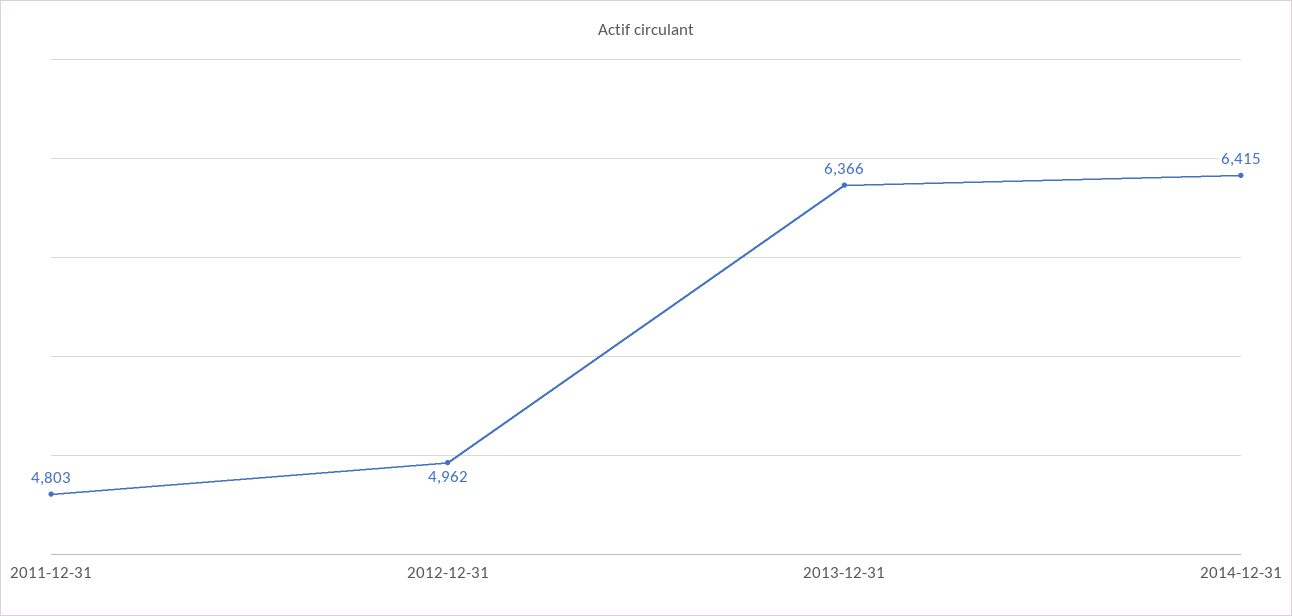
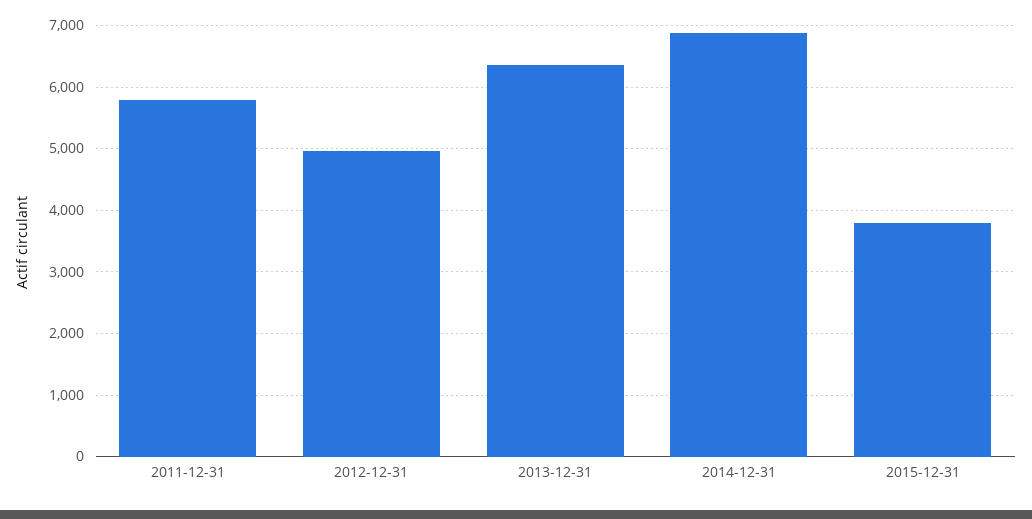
2011-12-31: 4803 -> 5800
2014-12-31: 6415 -> 6900
2015-12-31: none -> 3800

